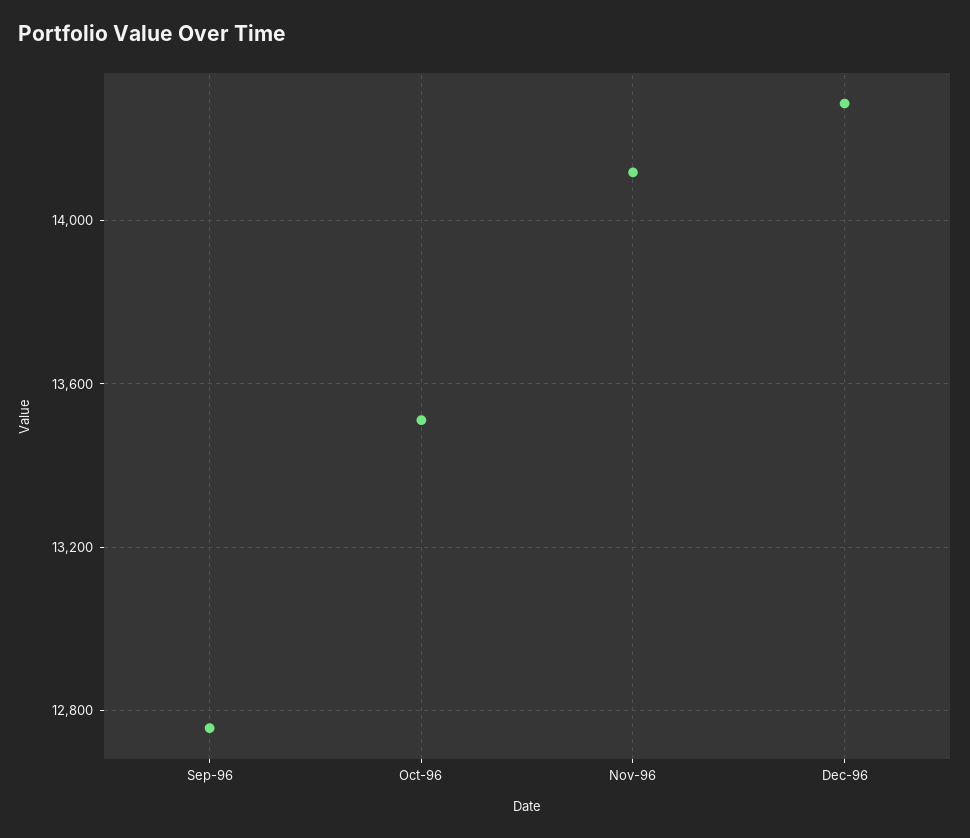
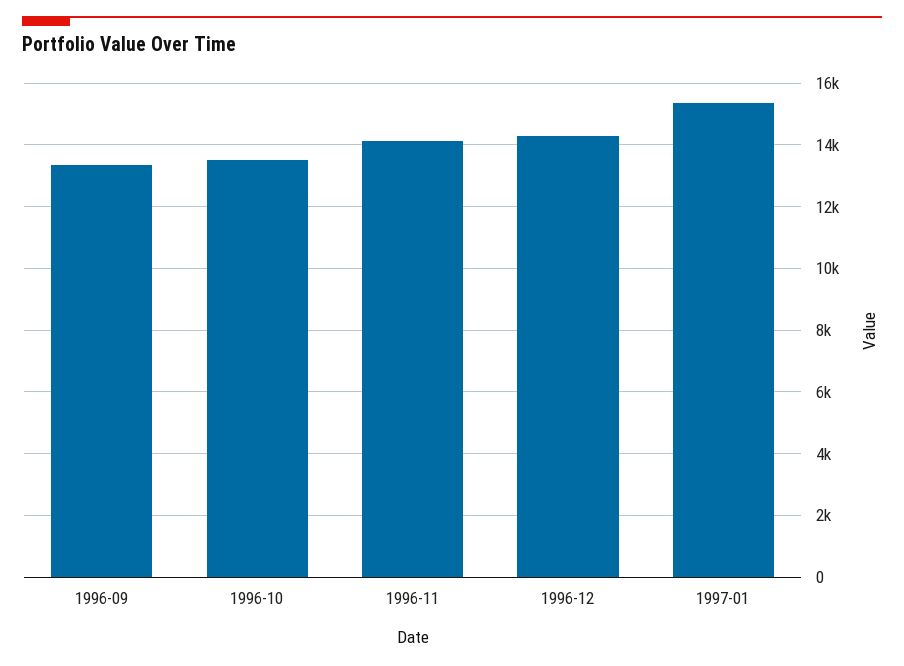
Sep-96: 12750 -> 13400
1997-01: none -> 15400

